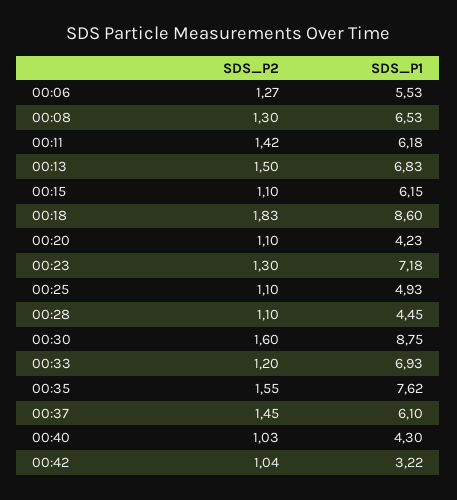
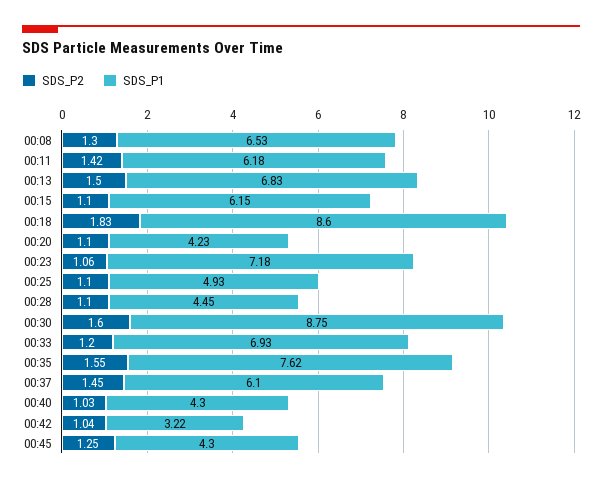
SDS_P2, 00:06: 1.27 -> none
SDS_P1, 00:06: 5.53 -> none
SDS_P2, 00:23: 1.3 -> 1.06
SDS_P2, 00:45: none -> 1.25
SDS_P1, 00:45: none -> 4.3

